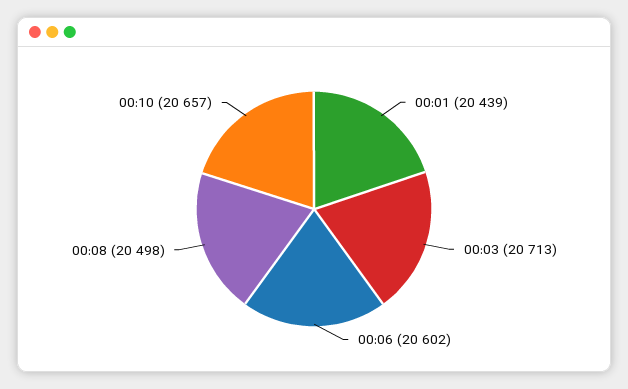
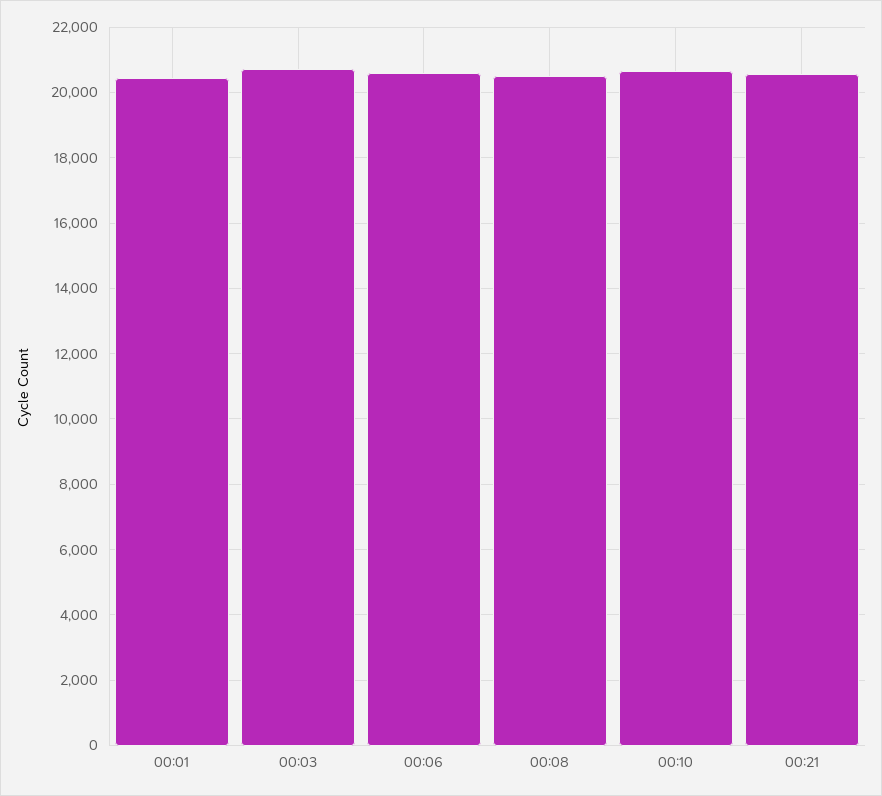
00:21: none -> 20600

